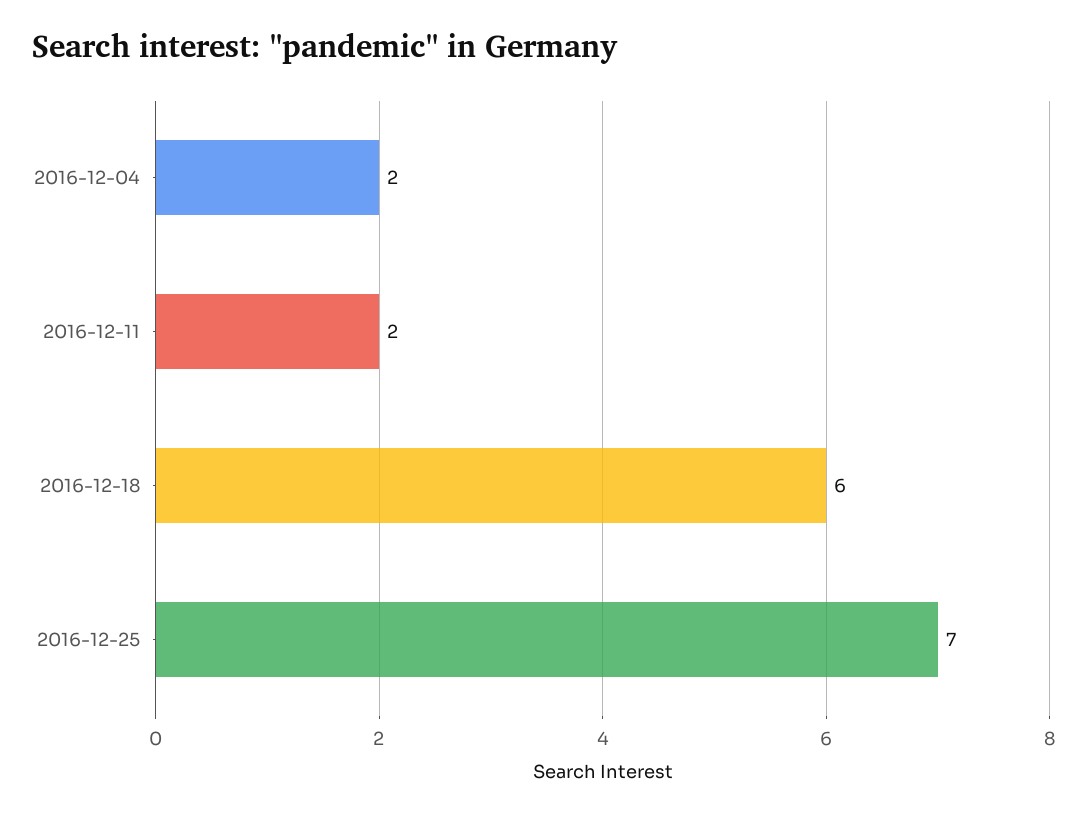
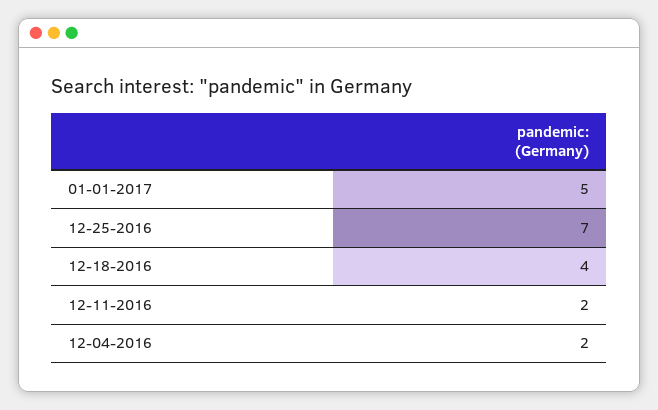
2016-12-18: 6 -> 4
01-01-2017: none -> 5

